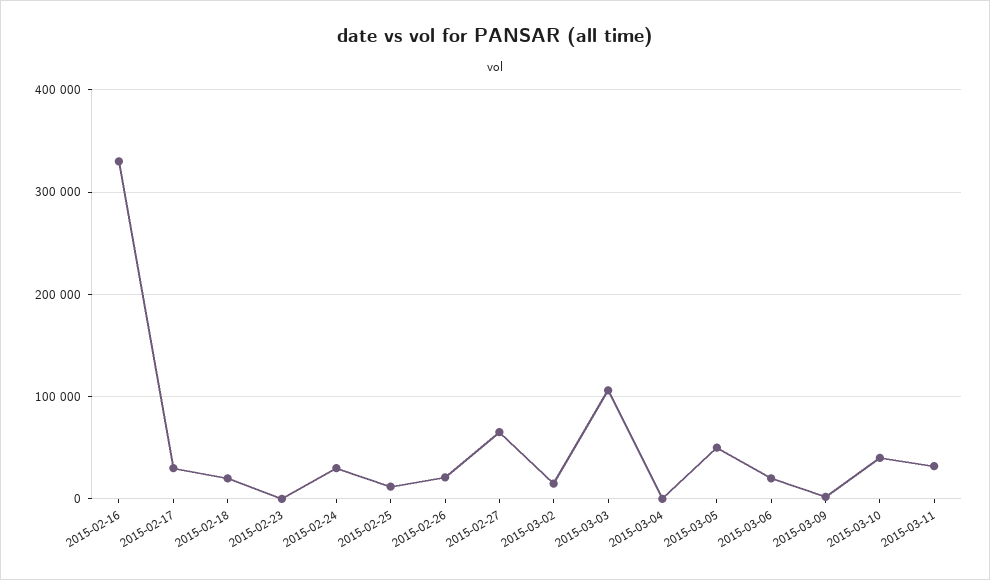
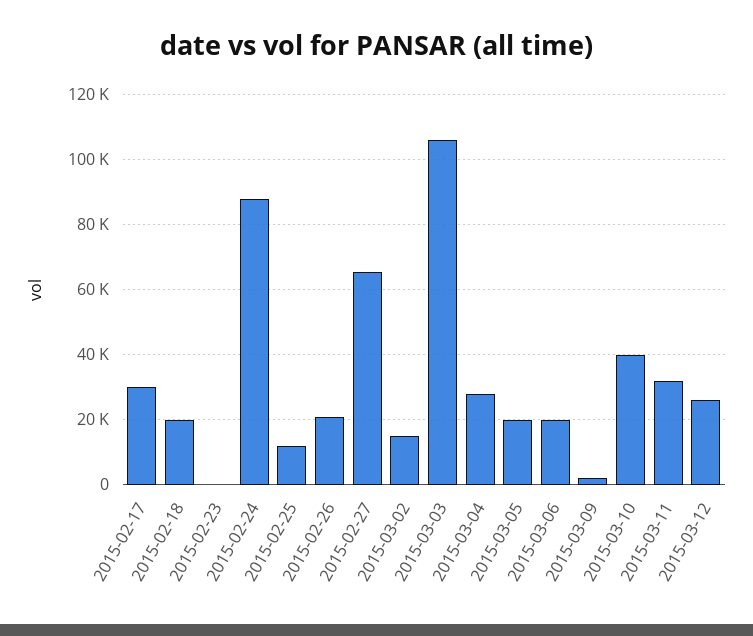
2015-02-16: 330000 -> none
2015-02-24: 30000 -> 88000
2015-03-04: 0 -> 28000
2015-03-05: 50000 -> 20000
2015-03-12: none -> 26000

